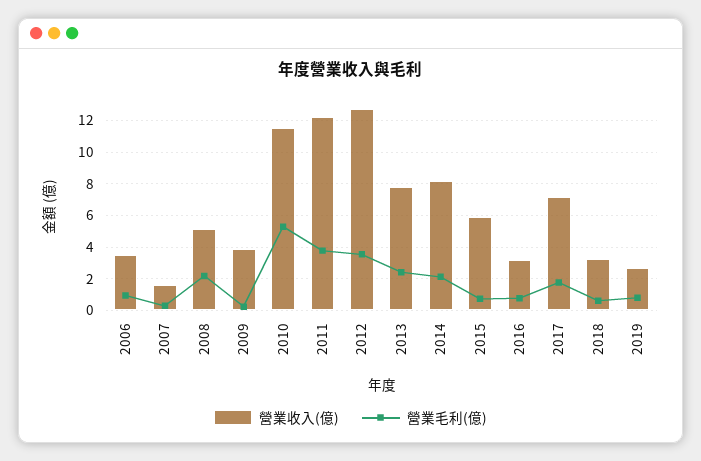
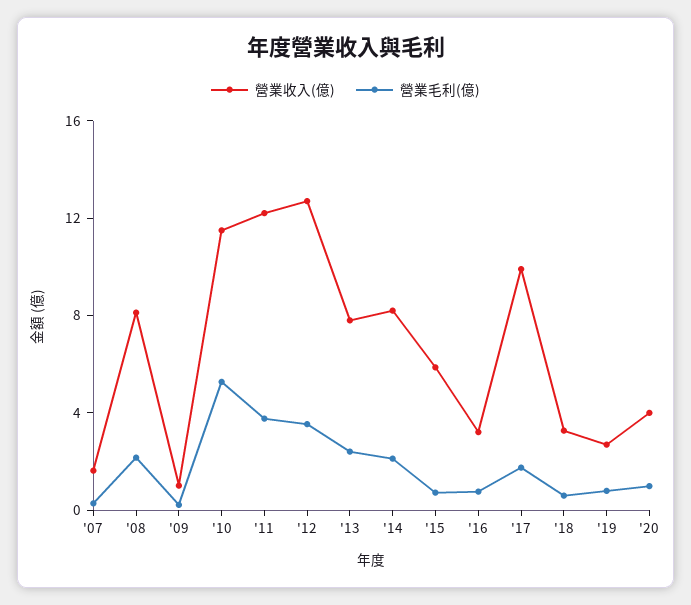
營業收入(億), 2006: 3.5 -> none
營業毛利(億), 2006: 1 -> none
營業收入(億), 2008: 5 -> 8
營業收入(億), 2009: 4 -> 1
營業收入(億), 2017: 7 -> 10
營業收入(億), '20: none -> 4
營業毛利(億), '20: none -> 1

